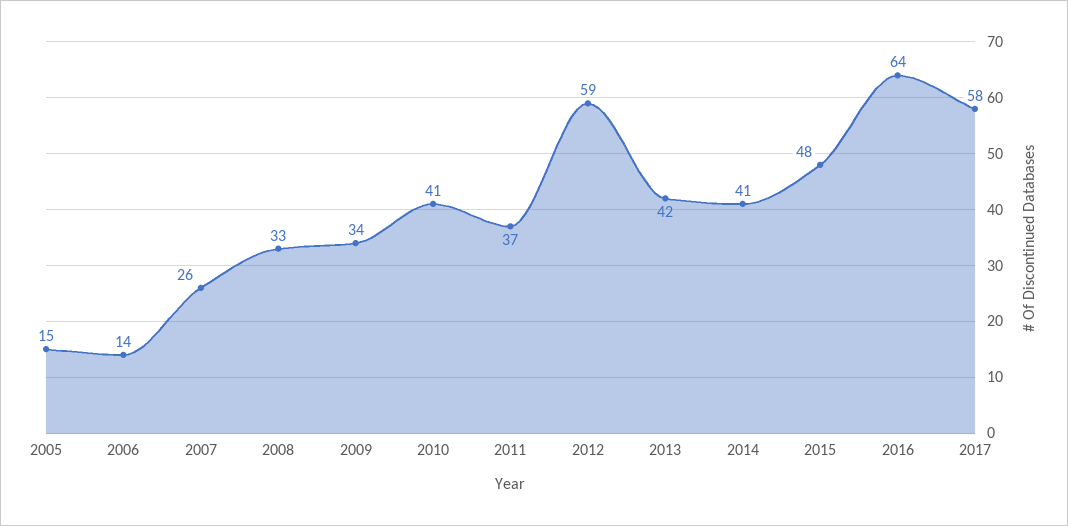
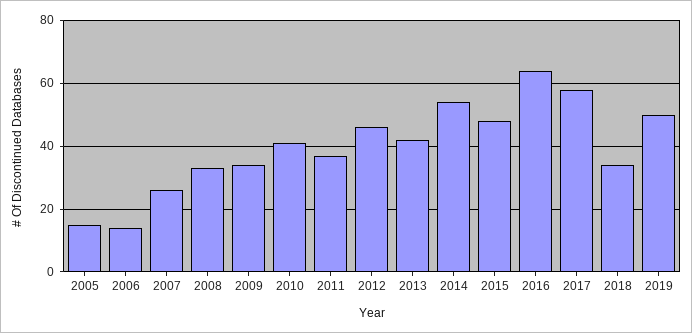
2012: 59 -> 45
2014: 41 -> 55
2018: none -> 35
2019: none -> 50

